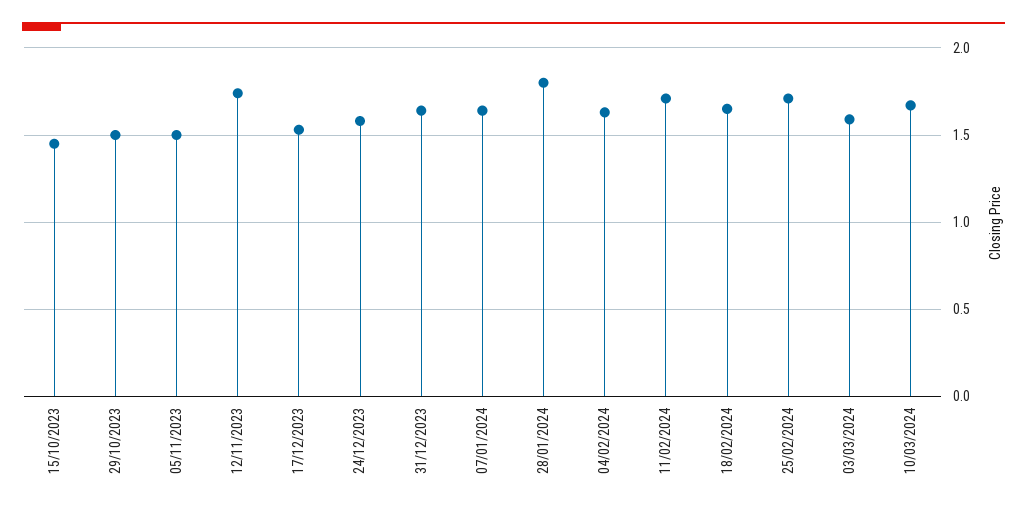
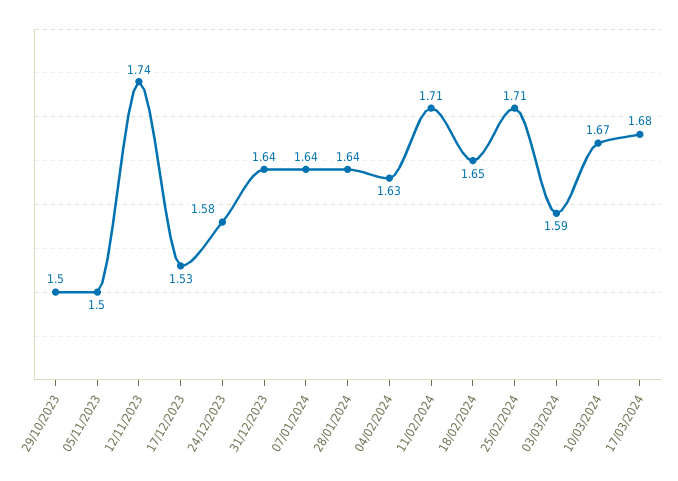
15/10/2023: 1.45 -> none
28/01/2024: 1.8 -> 1.64
17/03/2024: none -> 1.68

